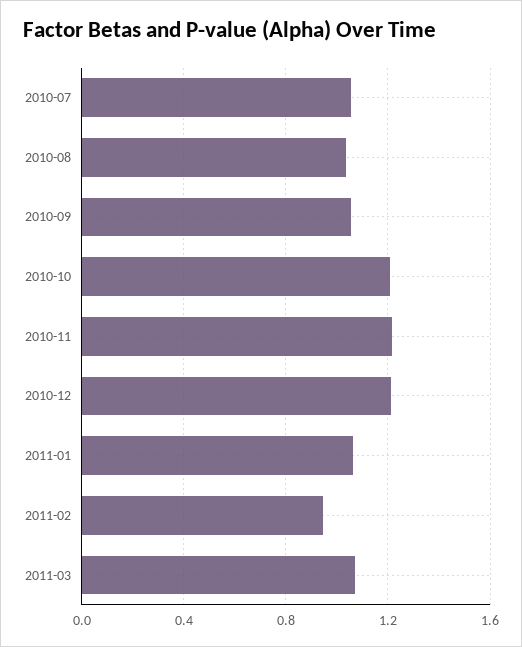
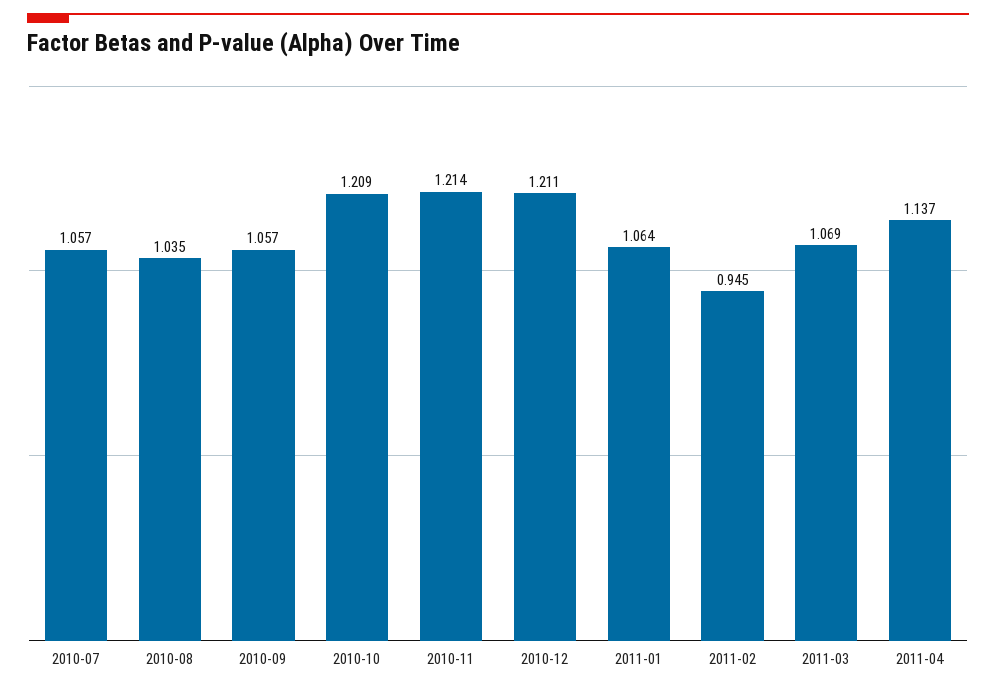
2011-04: none -> 1.137

